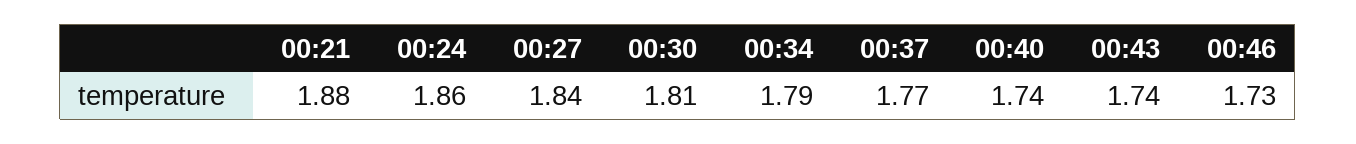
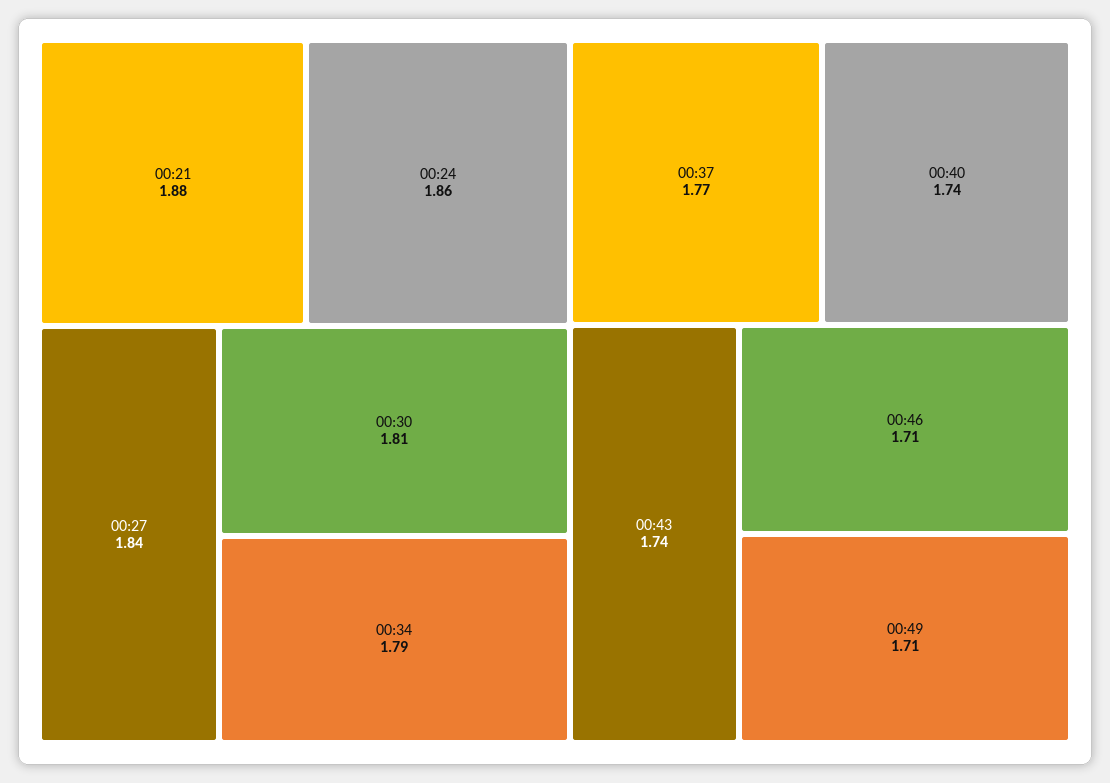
00:46: 1.73 -> 1.71
00:49: none -> 1.71

